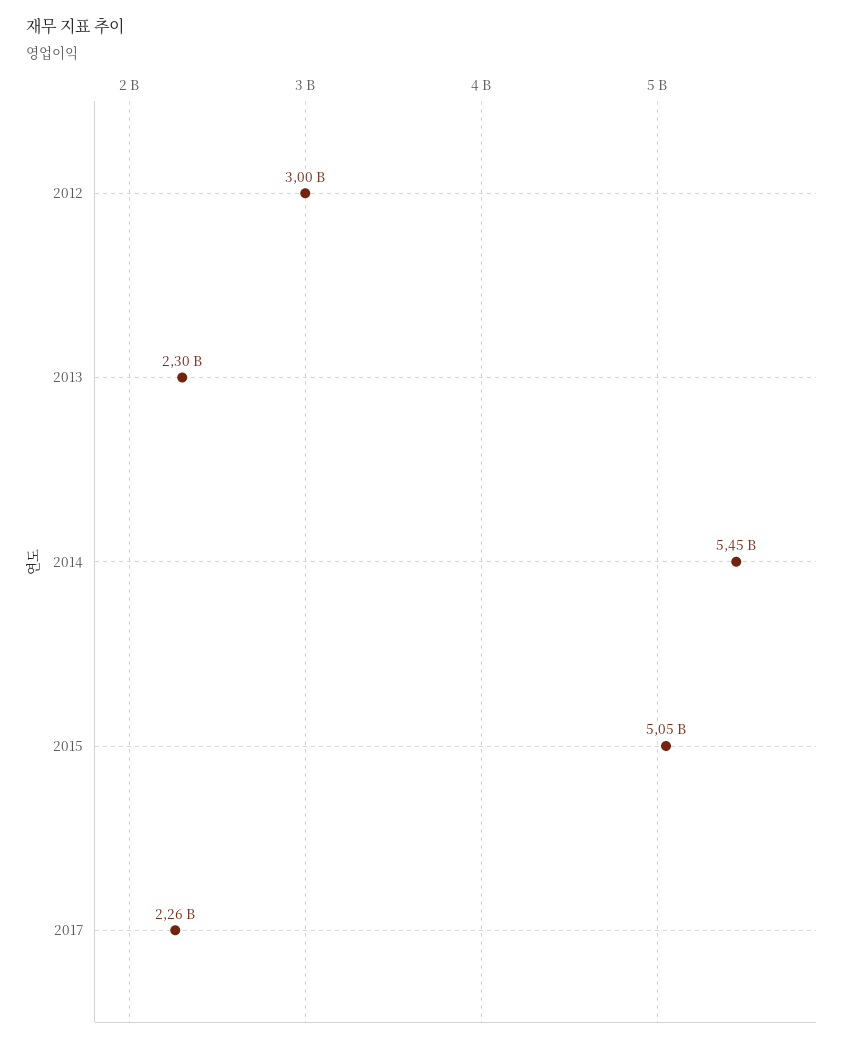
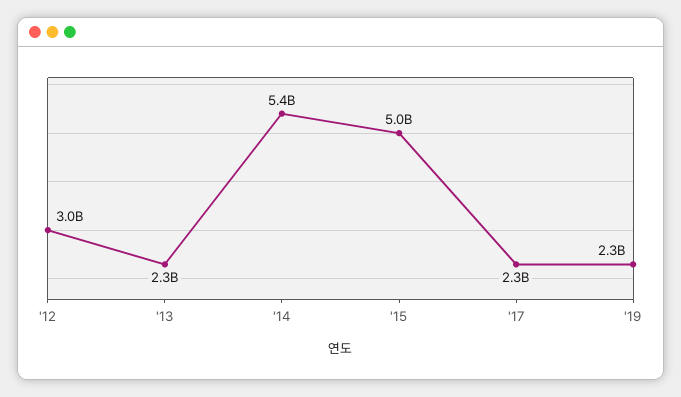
'19: none -> 2300000000

